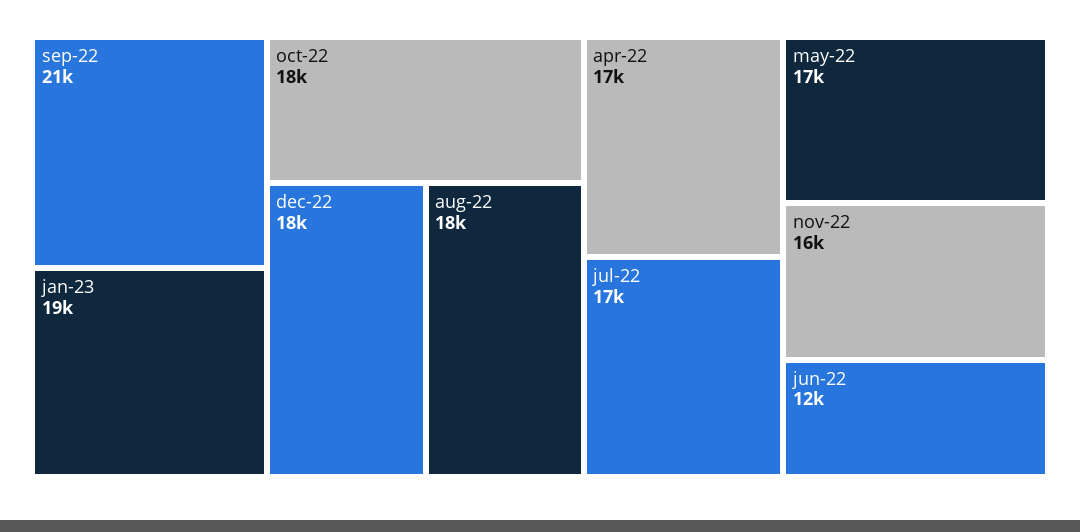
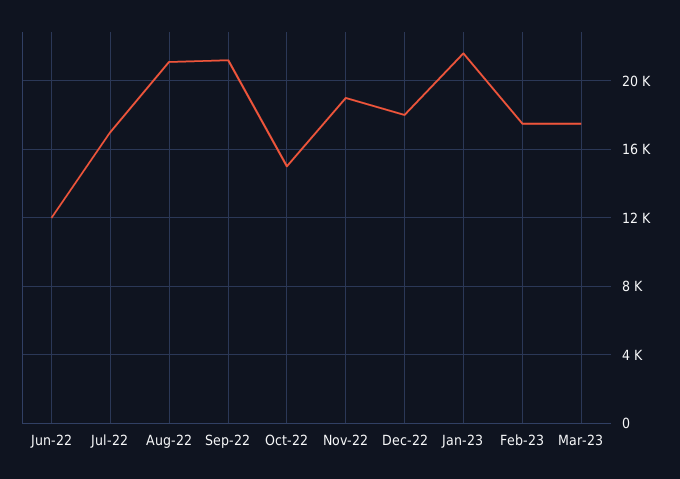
jan-23: 19000 -> 21500
oct-22: 18000 -> 15000
aug-22: 18000 -> 21000
apr-22: 17000 -> none
may-22: 17000 -> none
nov-22: 16000 -> 19000
Feb-23: none -> 17500
Mar-23: none -> 17500

